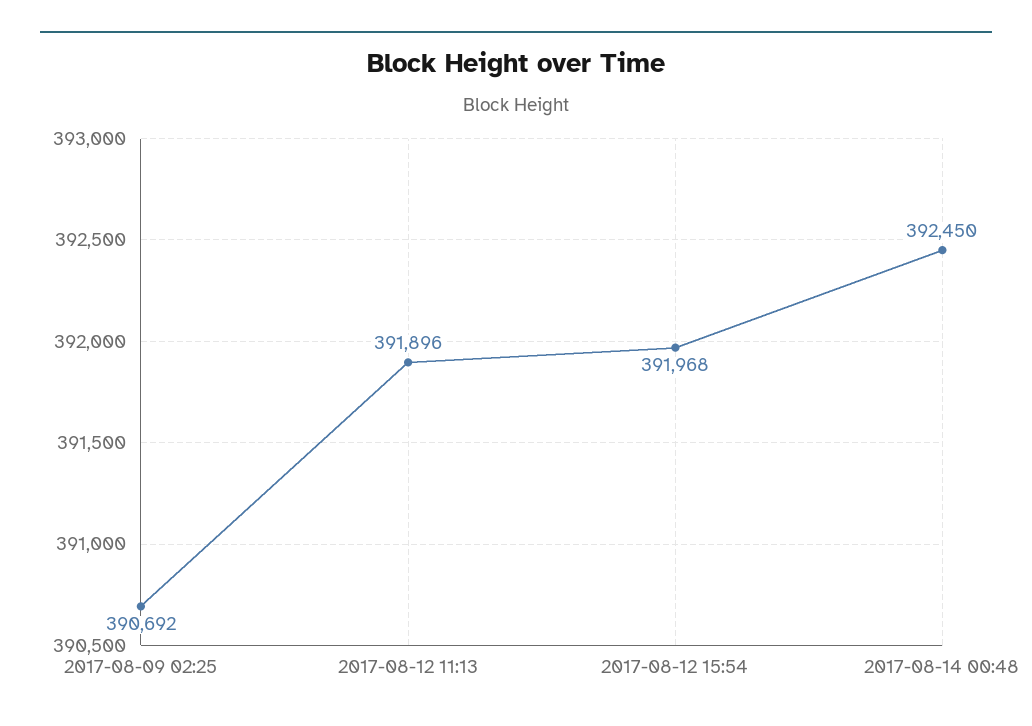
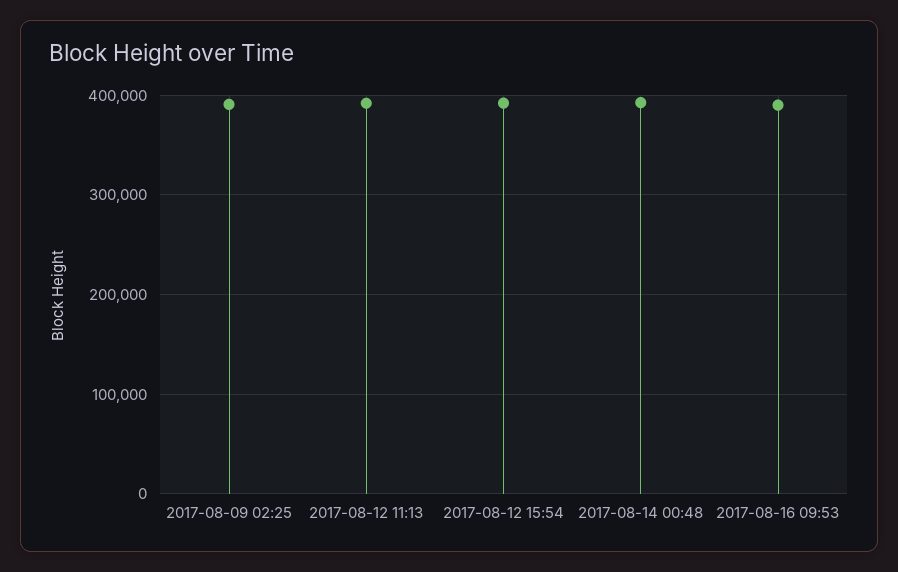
2017-08-16 09:53: none -> 390000

